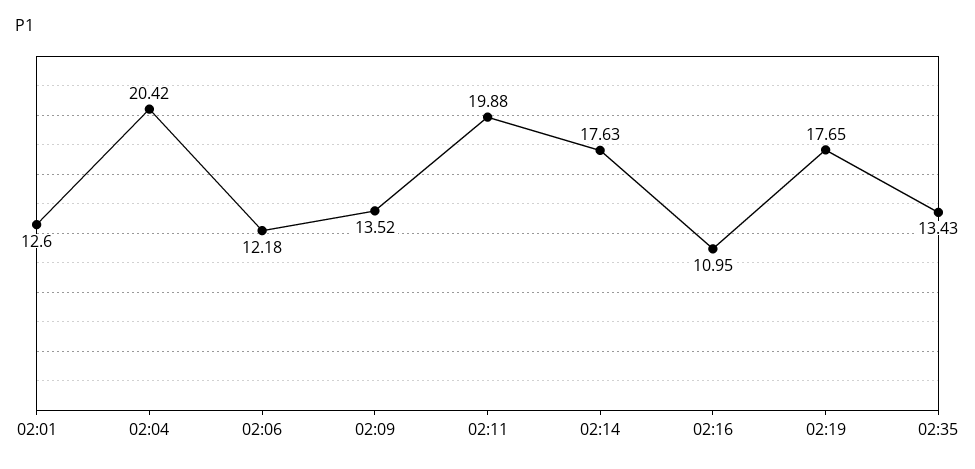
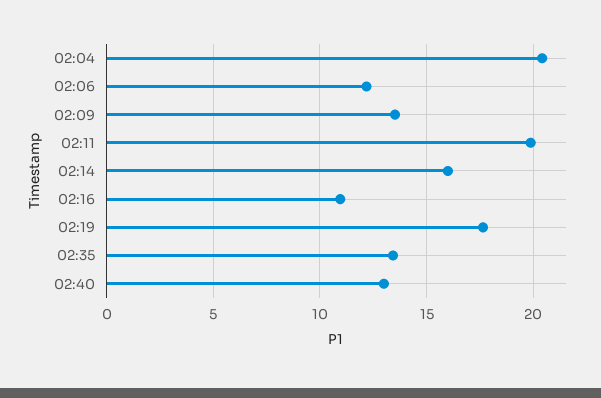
02:01: 12.6 -> none
02:14: 17.63 -> 16
02:40: none -> 13

